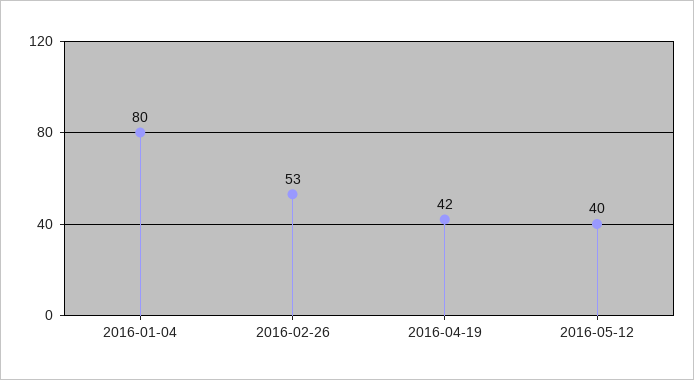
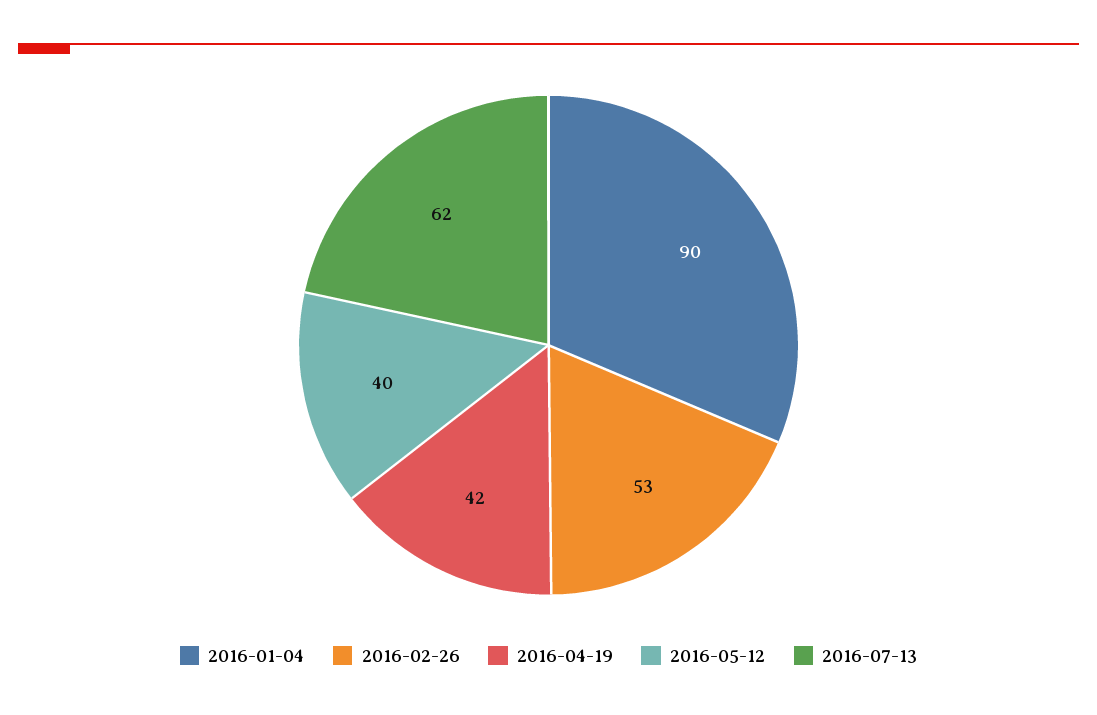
2016-01-04: 80 -> 90
2016-07-13: none -> 62

